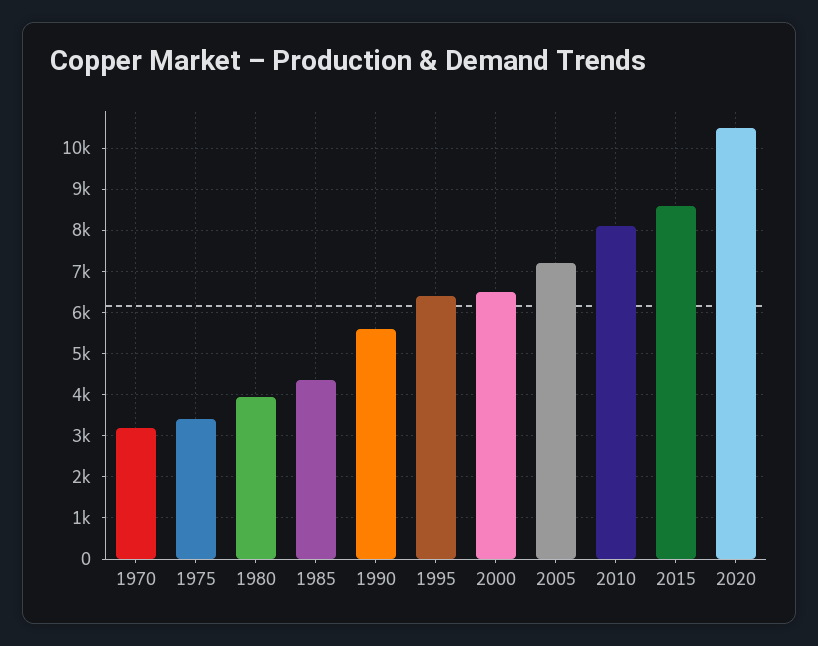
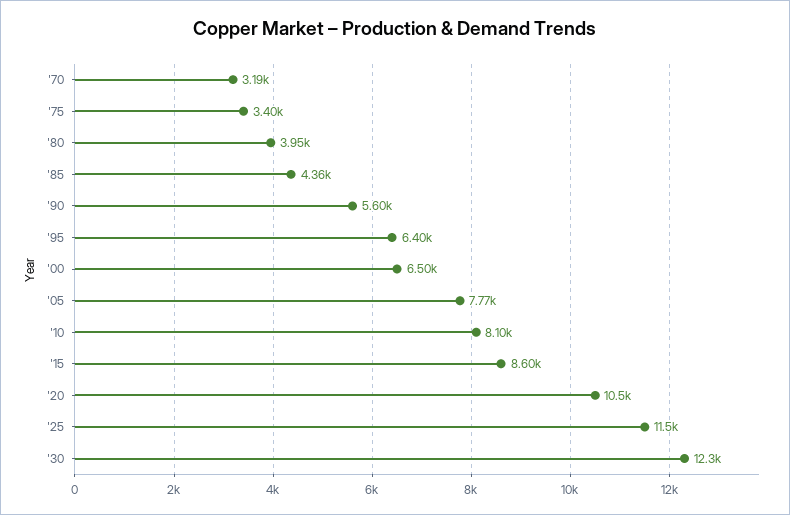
2005: 7200 -> 7770
'25: none -> 11500
'30: none -> 12300

